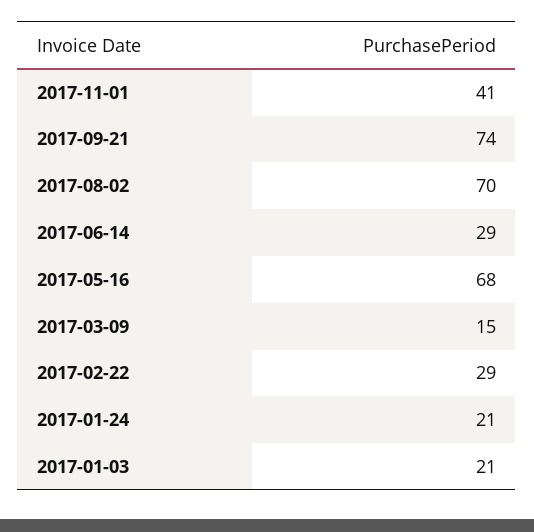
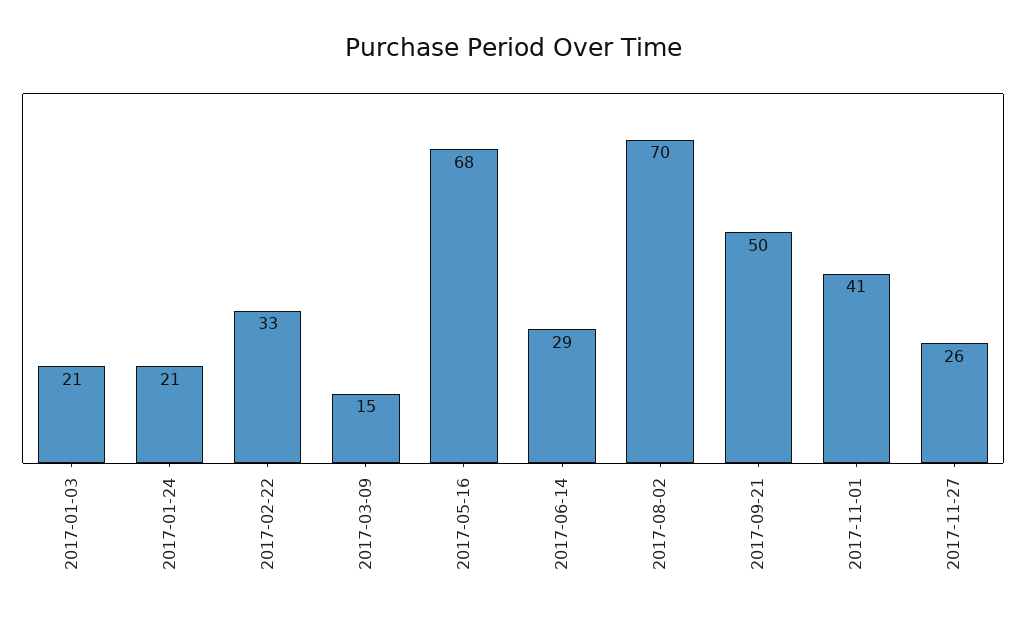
2017-09-21: 74 -> 50
2017-02-22: 29 -> 33
2017-11-27: none -> 26

